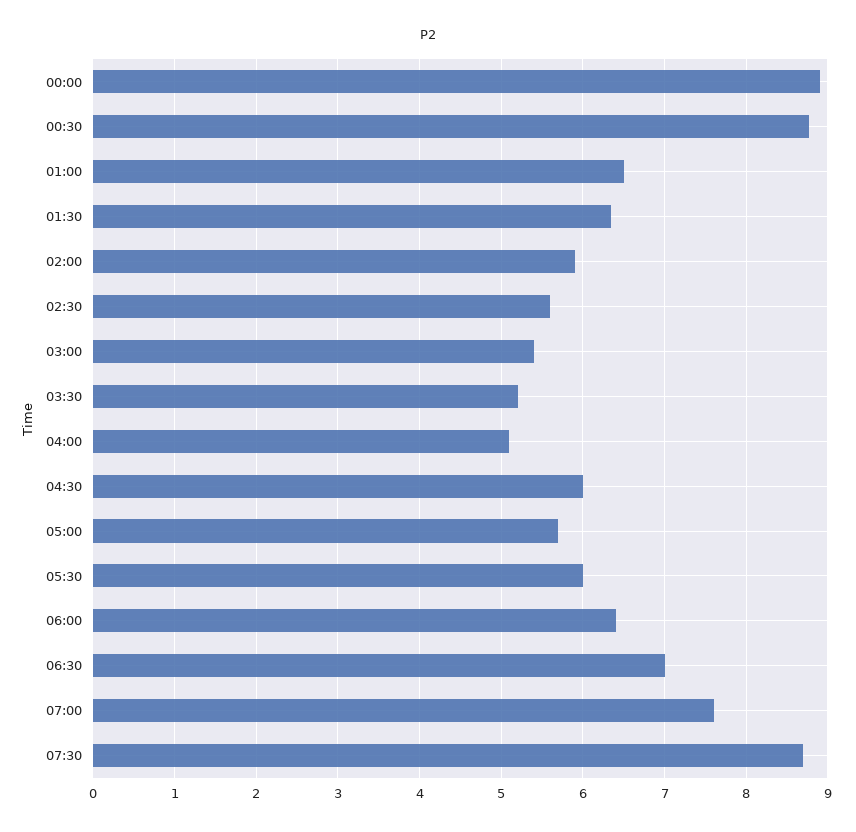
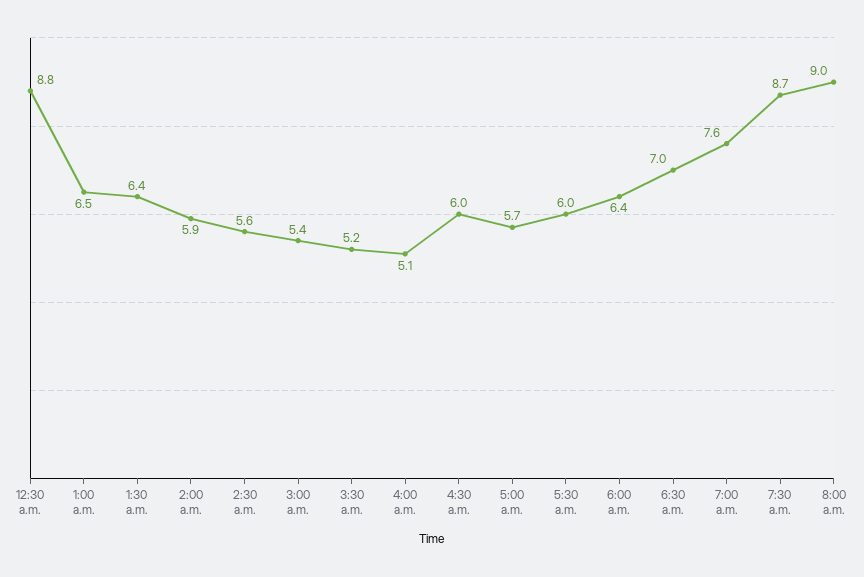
00:00: 8.9 -> none
8:00 a.m.: none -> 9

